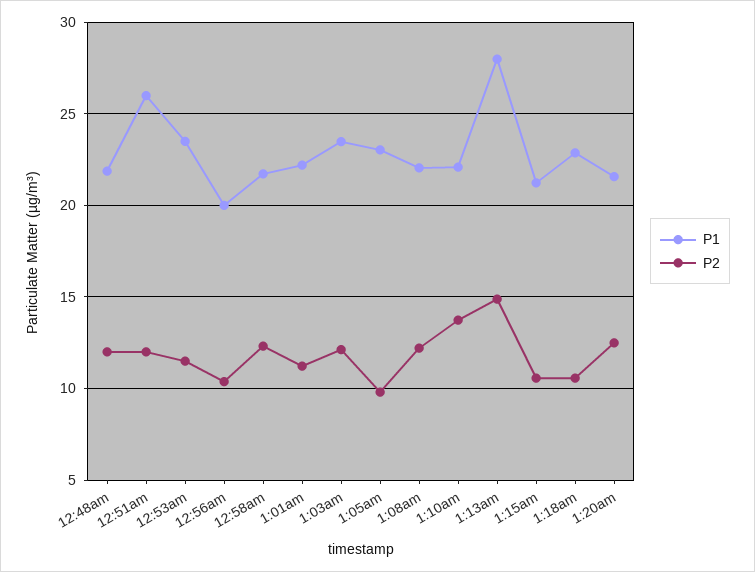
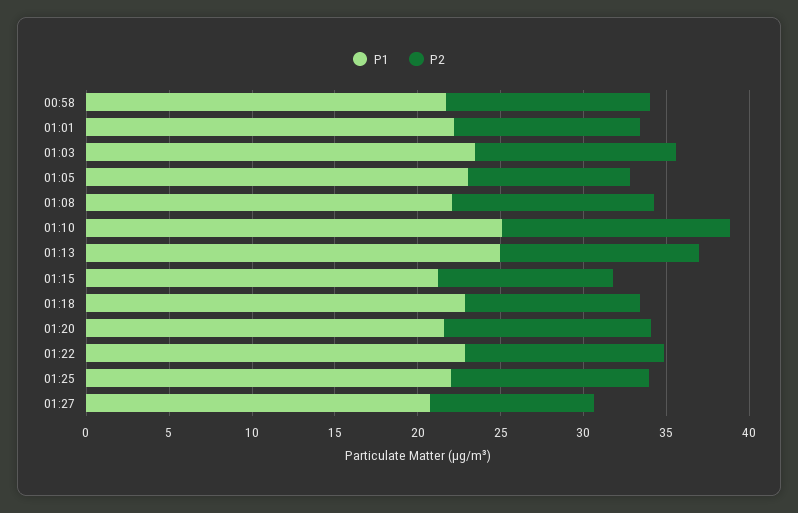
P1, 12:48am: 22 -> none
P2, 12:48am: 12 -> none
P1, 12:51am: 26 -> none
P2, 12:51am: 12 -> none
P1, 12:53am: 23.5 -> none
P2, 12:53am: 11.5 -> none
P1, 12:56am: 20 -> none
P2, 12:56am: 10.5 -> none
P1, 1:10am: 22 -> 25
P1, 1:13am: 28 -> 25
P2, 1:13am: 15 -> 12
P1, 01:22: none -> 23
P2, 01:22: none -> 12
P1, 01:25: none -> 22
P2, 01:25: none -> 12
P1, 01:27: none -> 21
P2, 01:27: none -> 10

